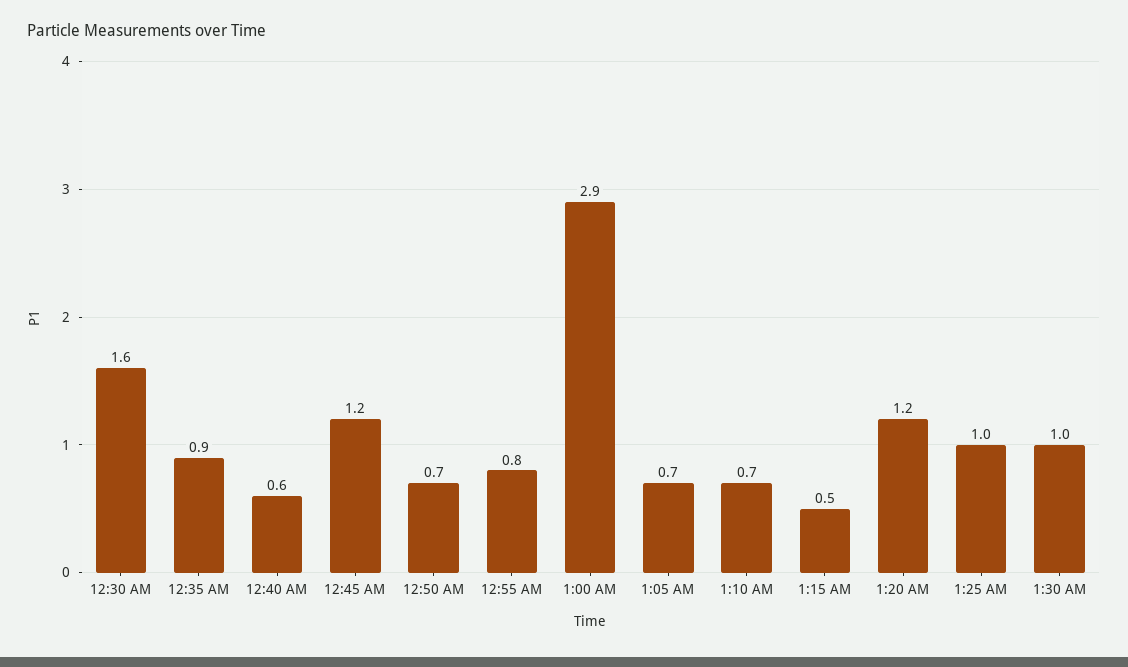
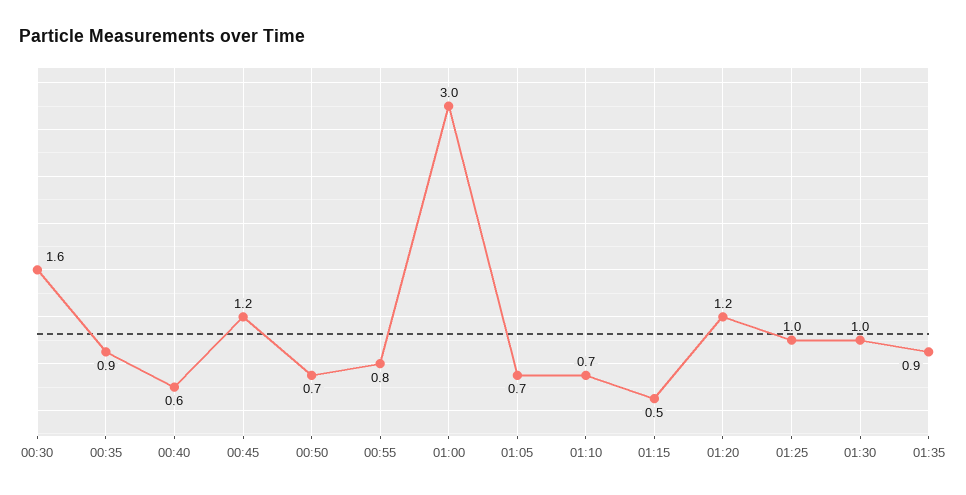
1:00 AM: 2.9 -> 3
01:35: none -> 0.9

